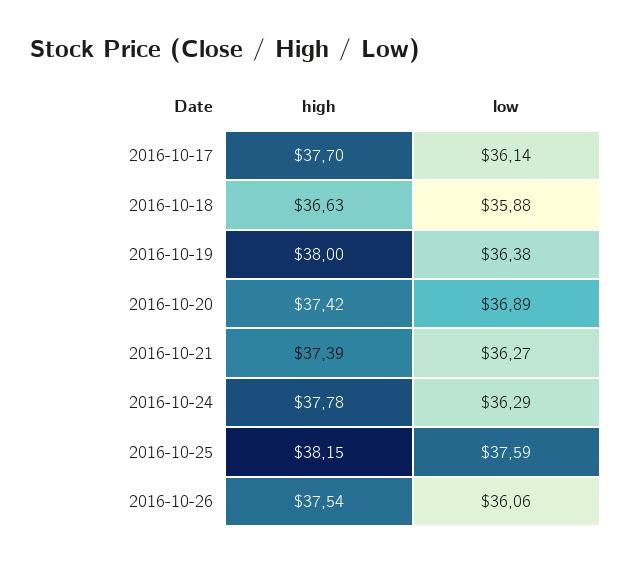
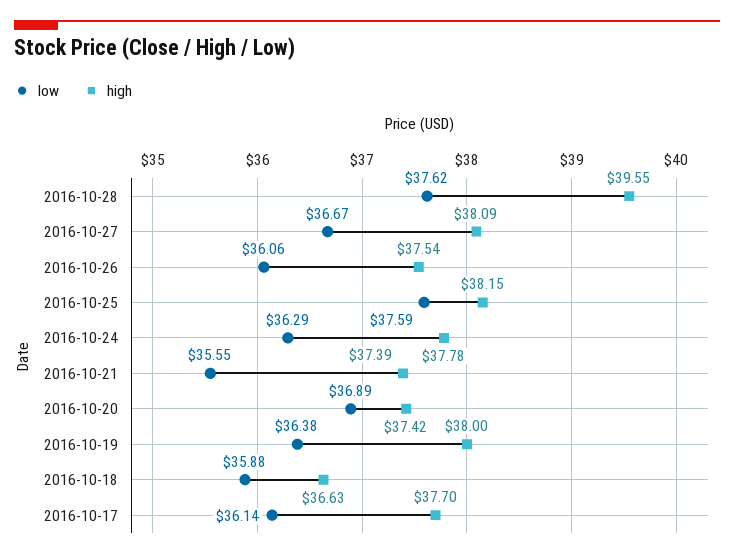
low, 2016-10-21: 36.27 -> 35.55
low, 2016-10-28: none -> 37.62
high, 2016-10-28: none -> 39.55
low, 2016-10-27: none -> 36.67
high, 2016-10-27: none -> 38.09

